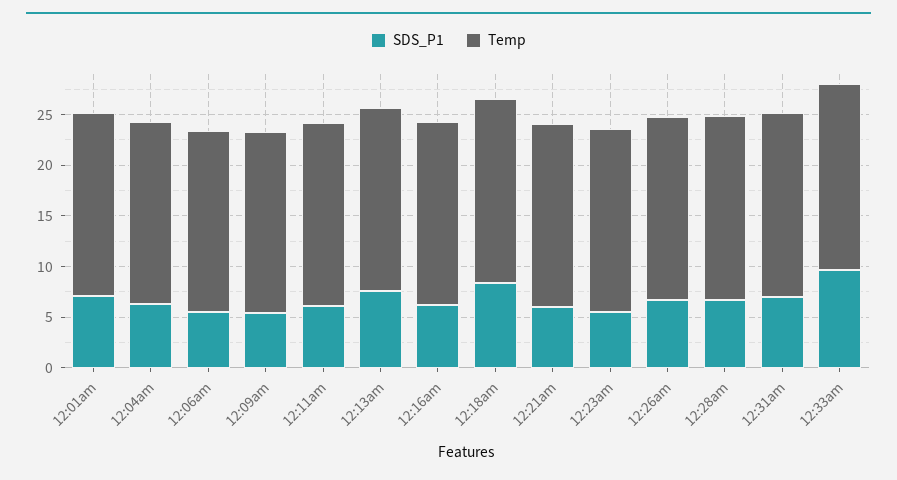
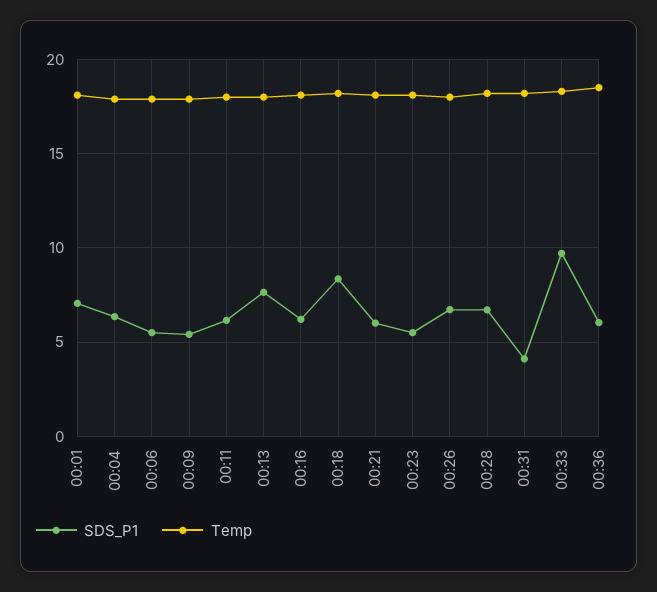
SDS_P1, 12:31am: 7 -> 4
SDS_P1, 00:36: none -> 6
Temp, 00:36: none -> 18.5

